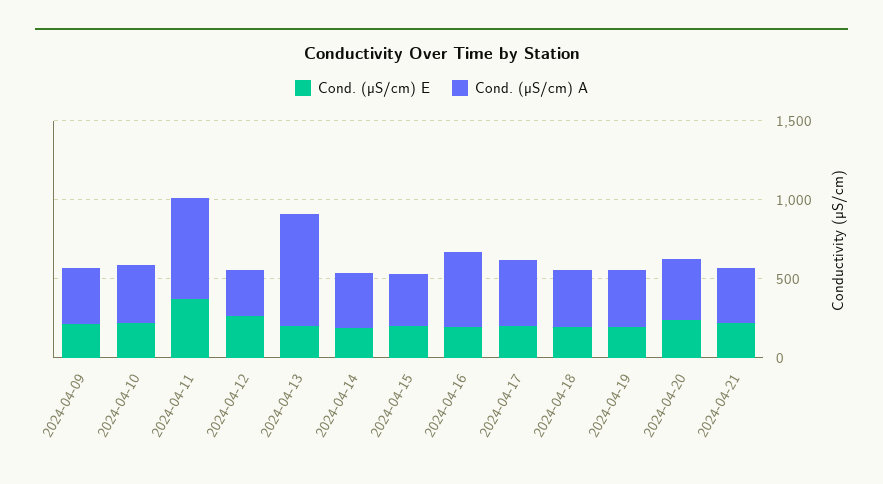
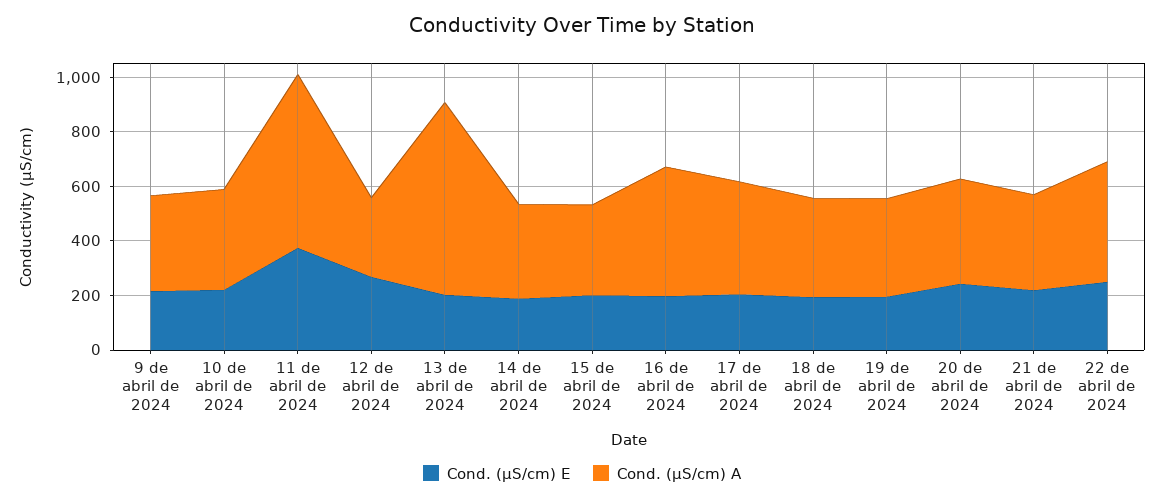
Cond. (µS/cm) E, 22 de abril de 2024: none -> 250
Cond. (µS/cm) A, 22 de abril de 2024: none -> 450

